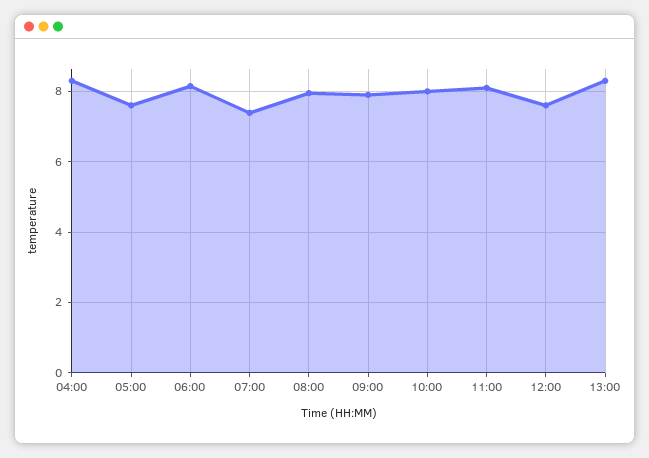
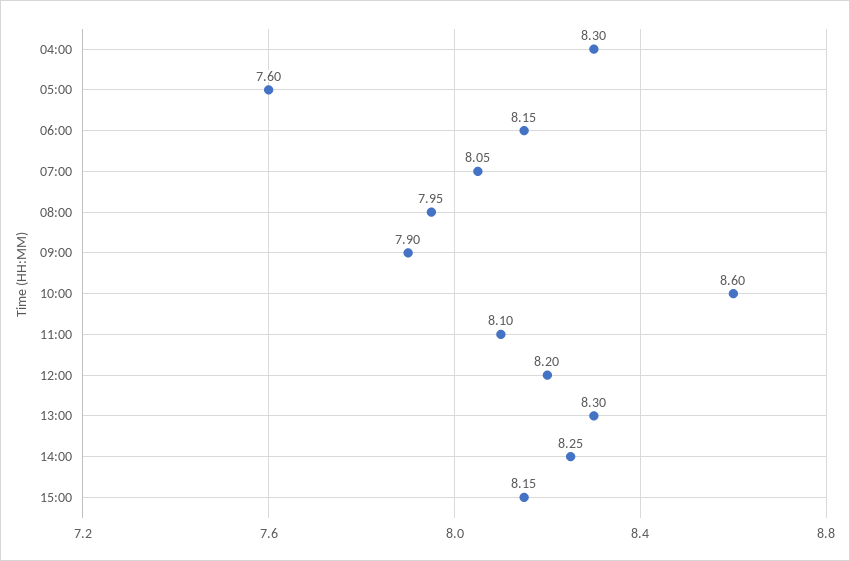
07:00: 7.4 -> 8.05
10:00: 8 -> 8.6
12:00: 7.6 -> 8.2
14:00: none -> 8.25
15:00: none -> 8.15

